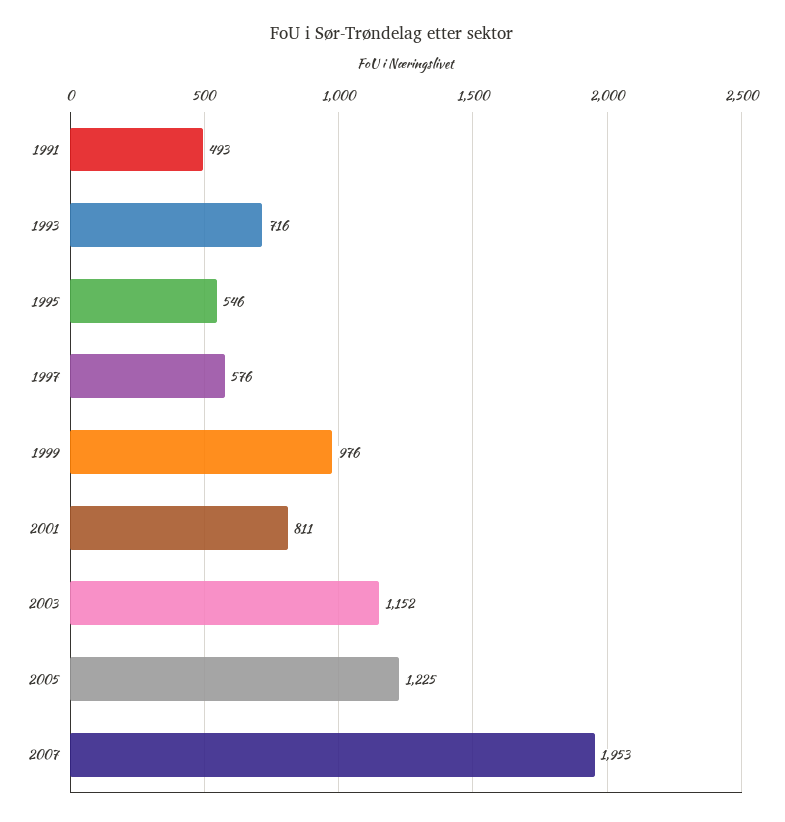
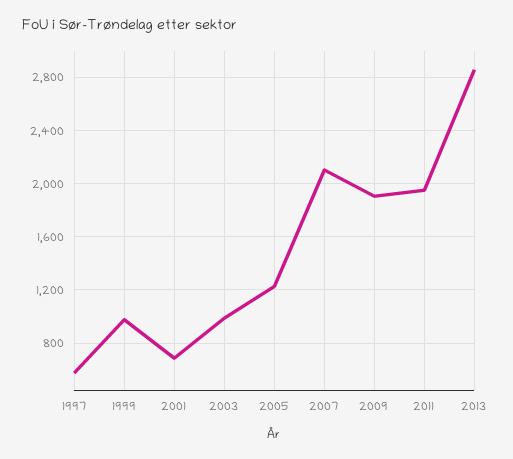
1991: 493 -> none
1993: 716 -> none
1995: 546 -> none
2001: 811 -> 700
2003: 1152 -> 1000
2007: 1953 -> 2100
2009: none -> 1900
2011: none -> 1950
2013: none -> 2850

